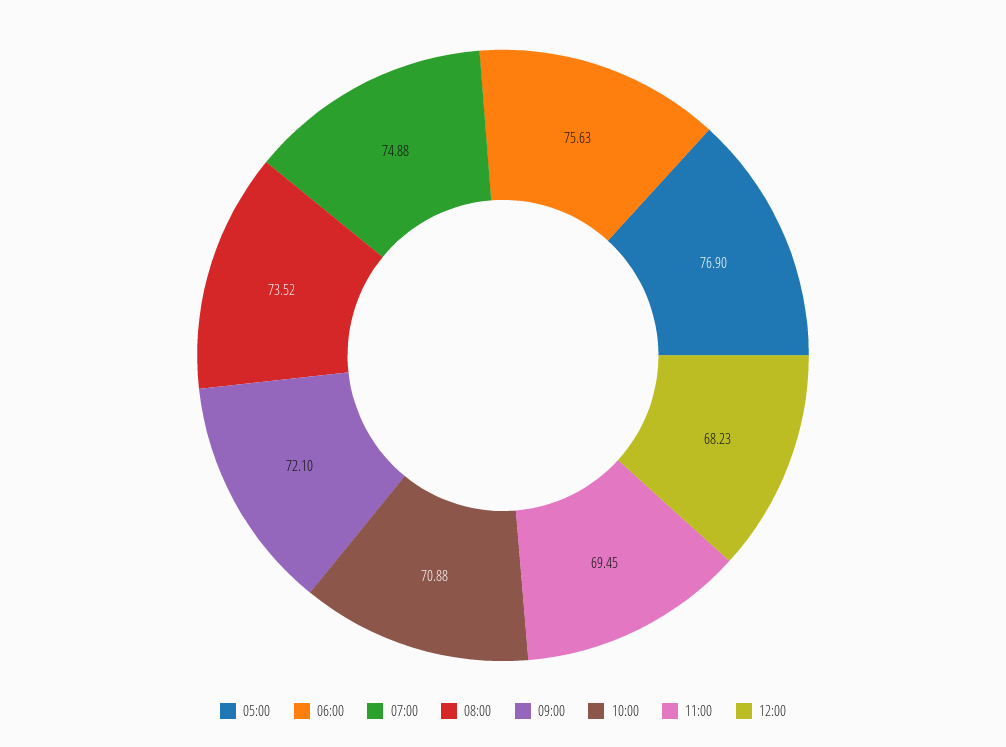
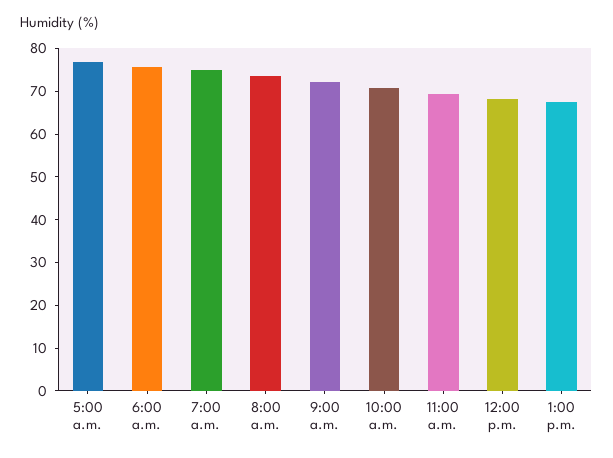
1:00 p.m.: none -> 68

